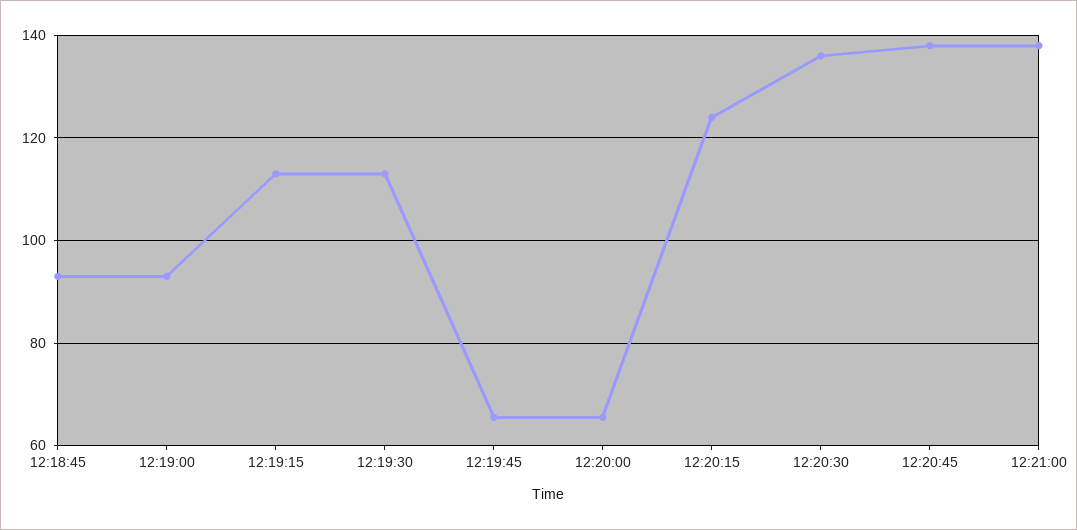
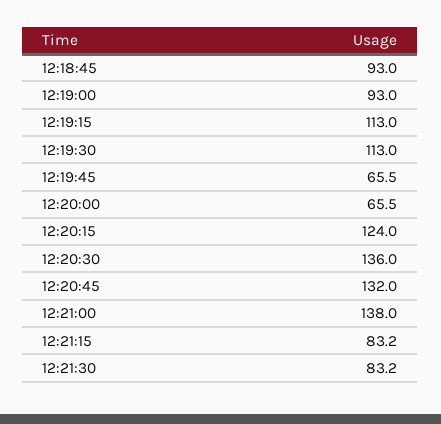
12:20:45: 138 -> 132
12:21:15: none -> 83.2
12:21:30: none -> 83.2

